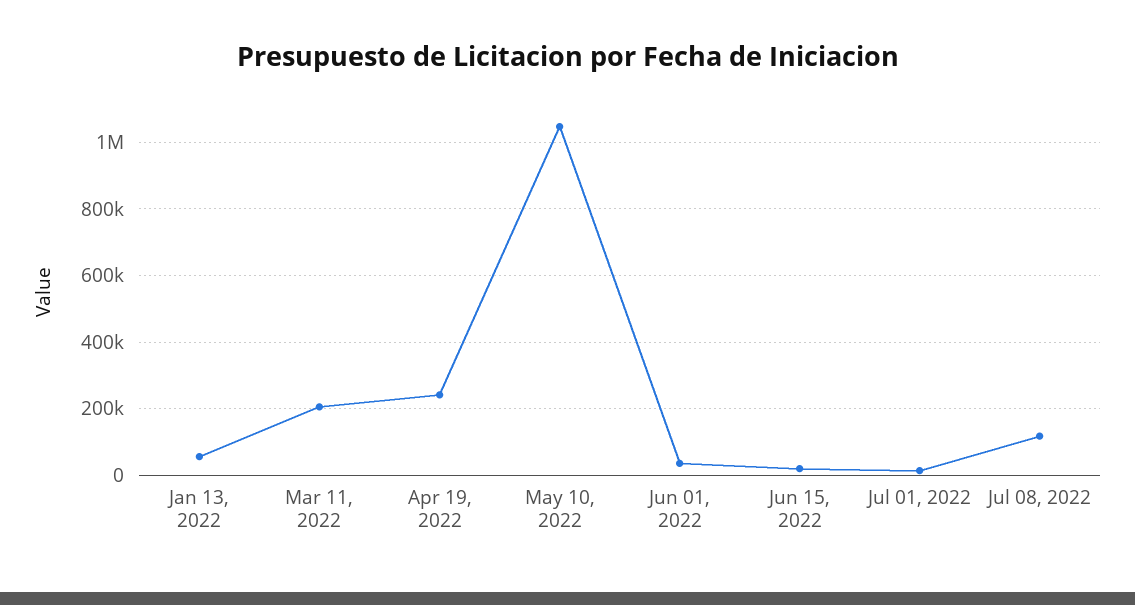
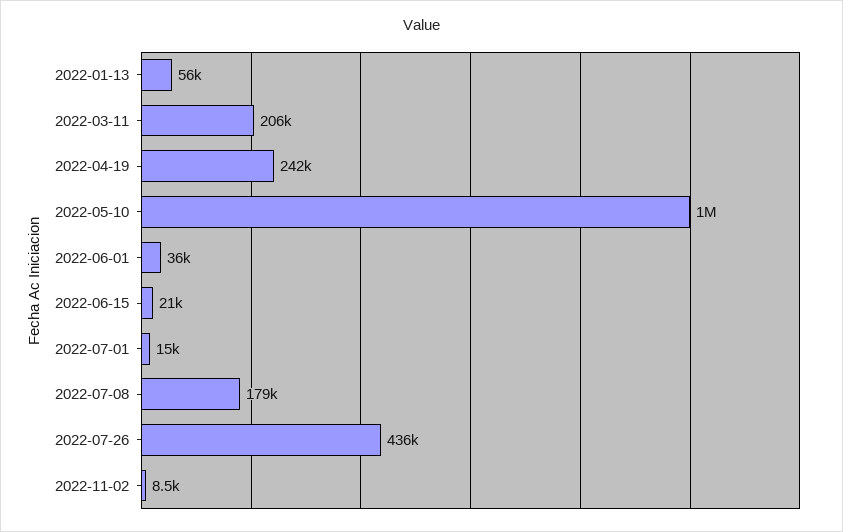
Jul 08, 2022: 120000 -> 179000
2022-07-26: none -> 436000
2022-11-02: none -> 8500

